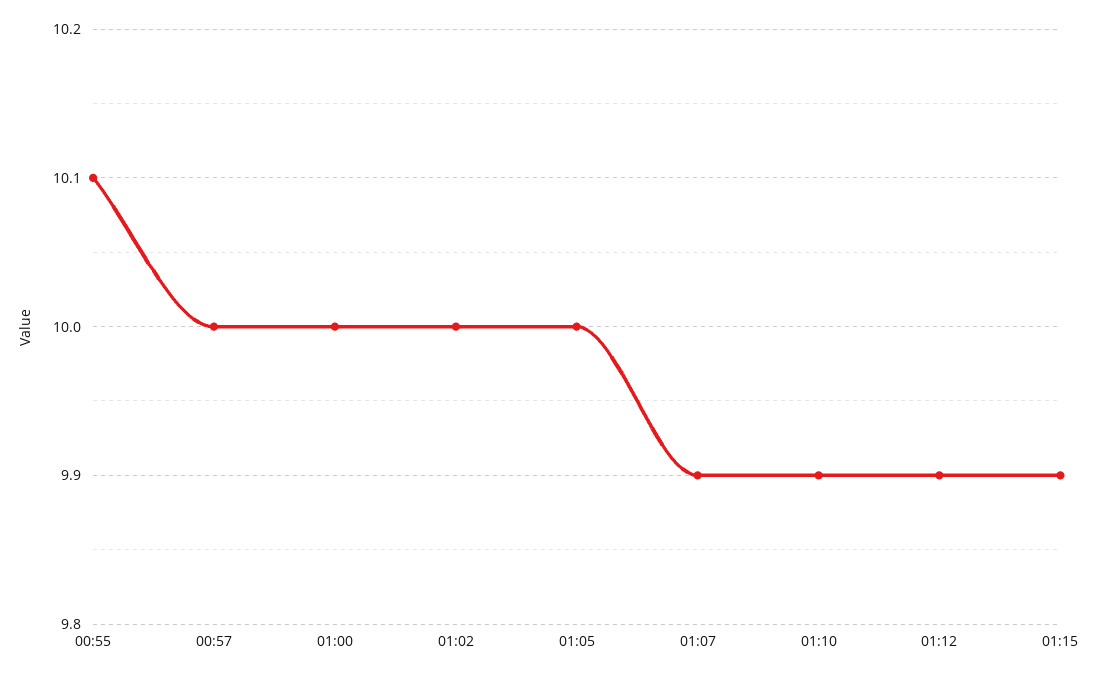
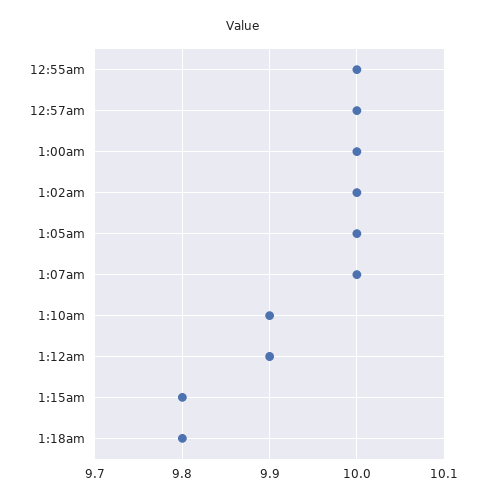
00:55: 10.1 -> 10
01:07: 9.9 -> 10
01:15: 9.9 -> 9.8
1:18am: none -> 9.8

